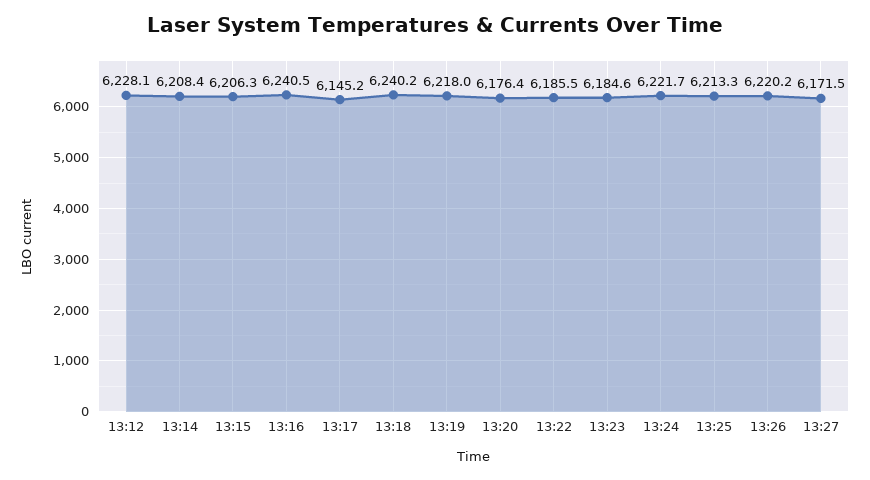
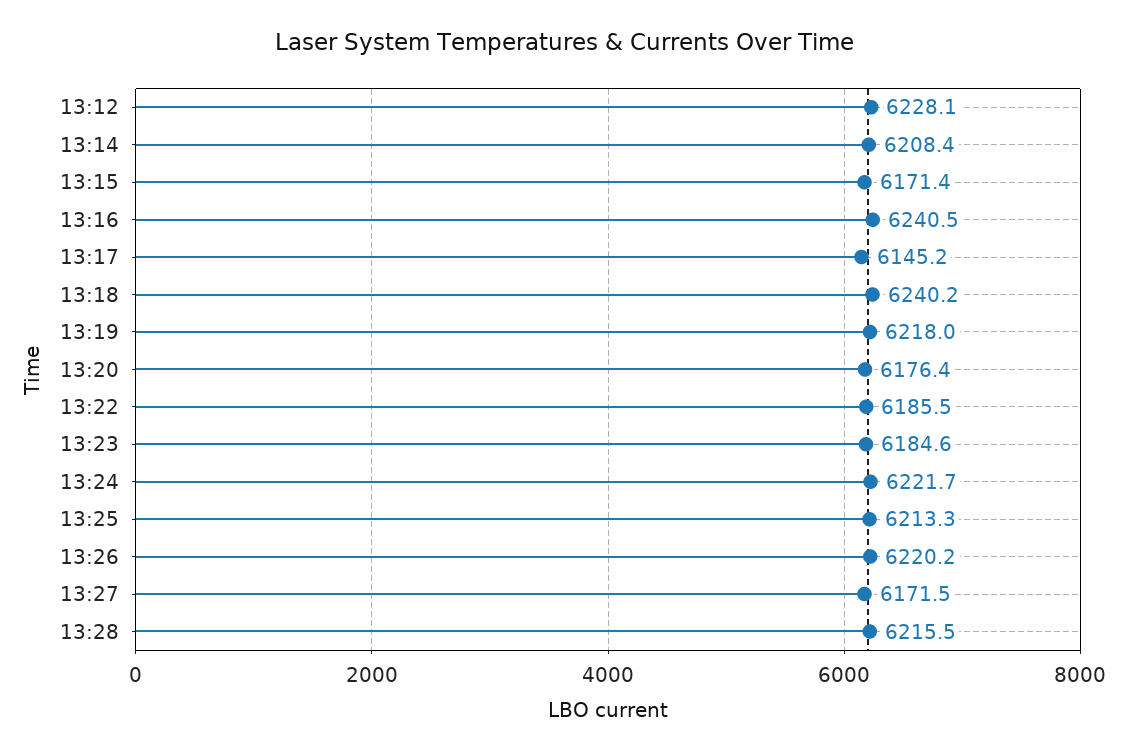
13:15: 6206.3 -> 6171.4
13:28: none -> 6215.5

